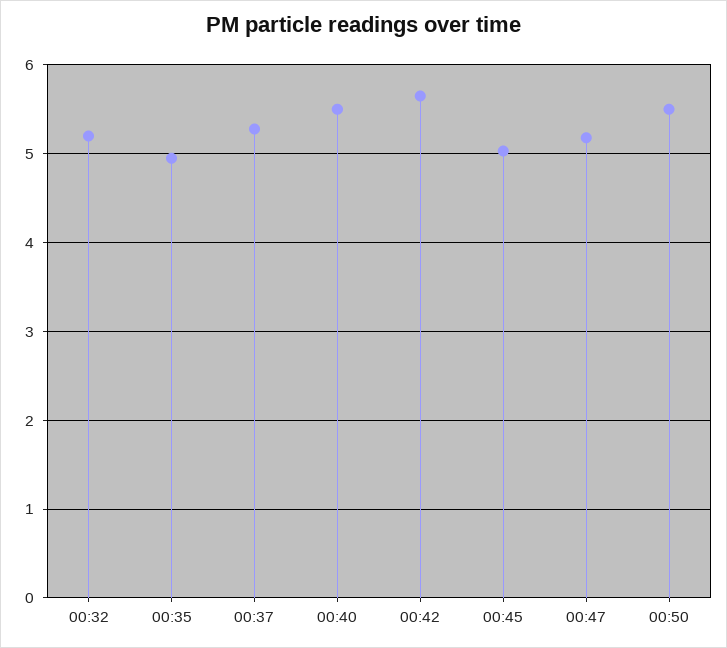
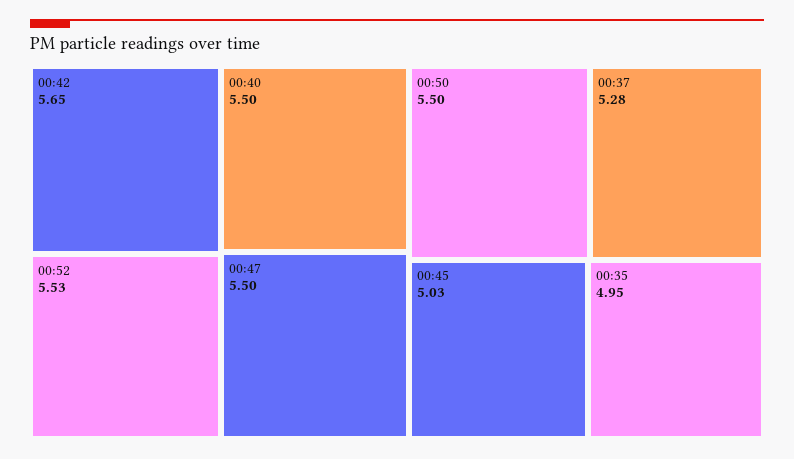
00:32: 5.2 -> none
00:47: 5.2 -> 5.5
00:52: none -> 5.53

